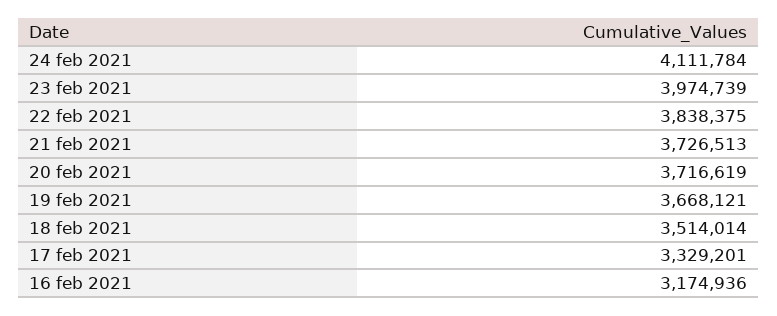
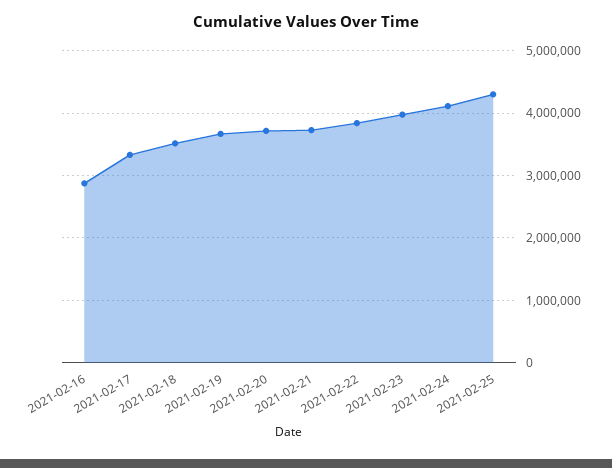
16 feb 2021: 3174936 -> 2900000
2021-02-25: none -> 4300000

